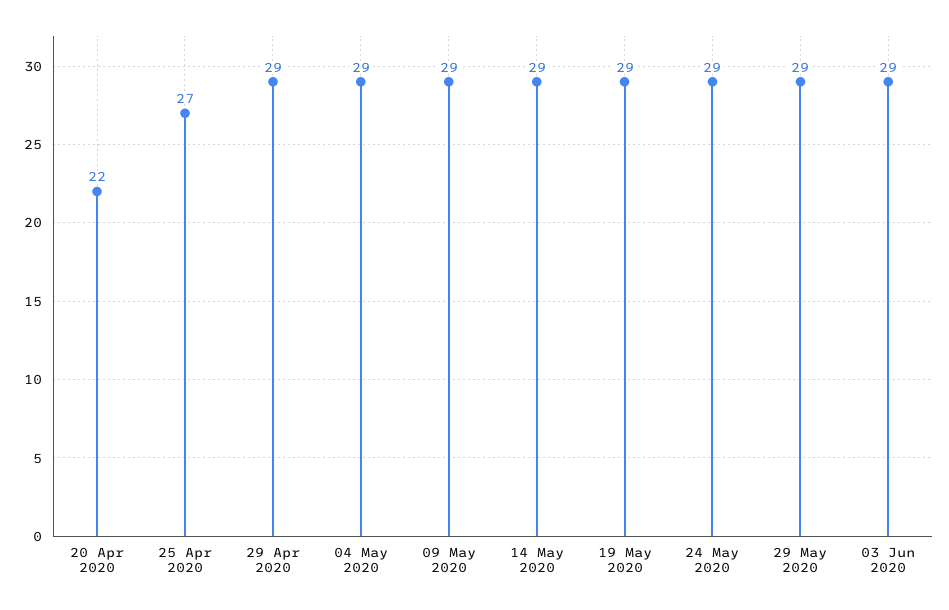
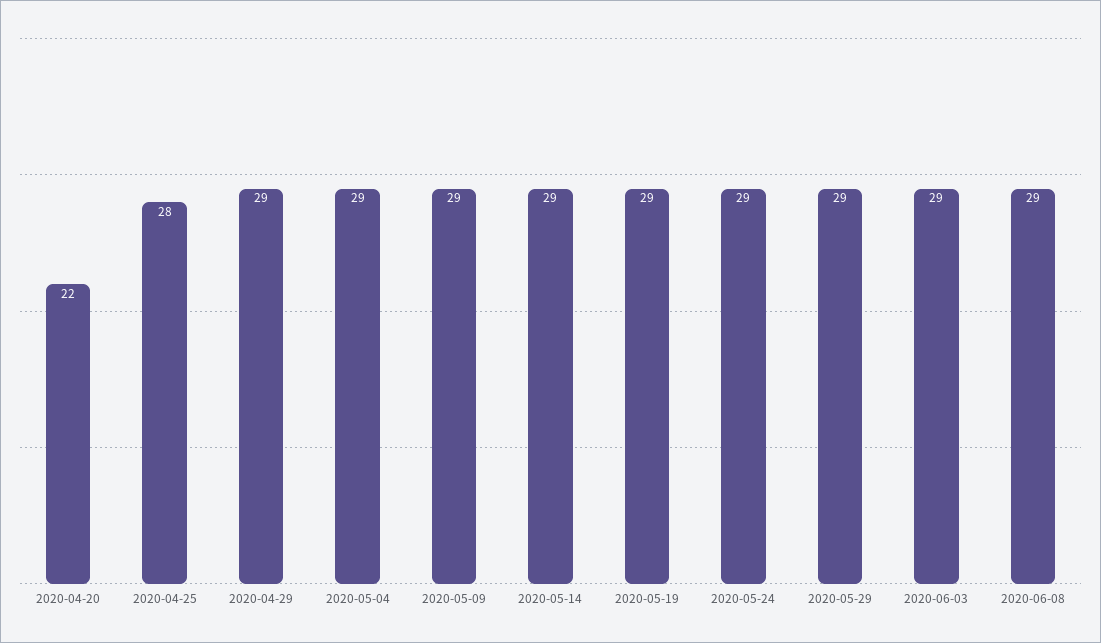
25 Apr 2020: 27 -> 28
2020-06-08: none -> 29

